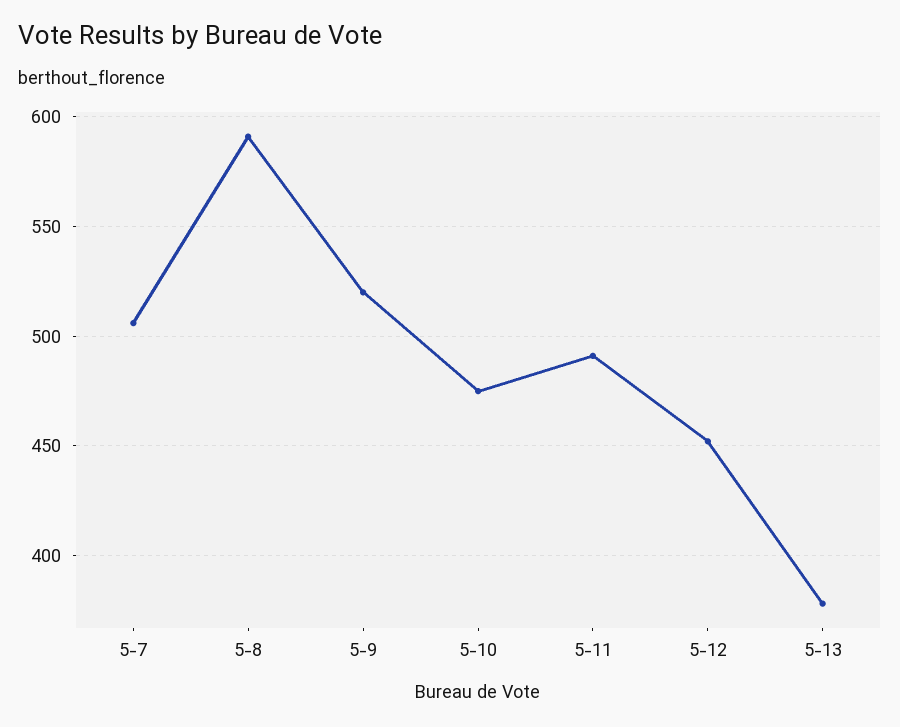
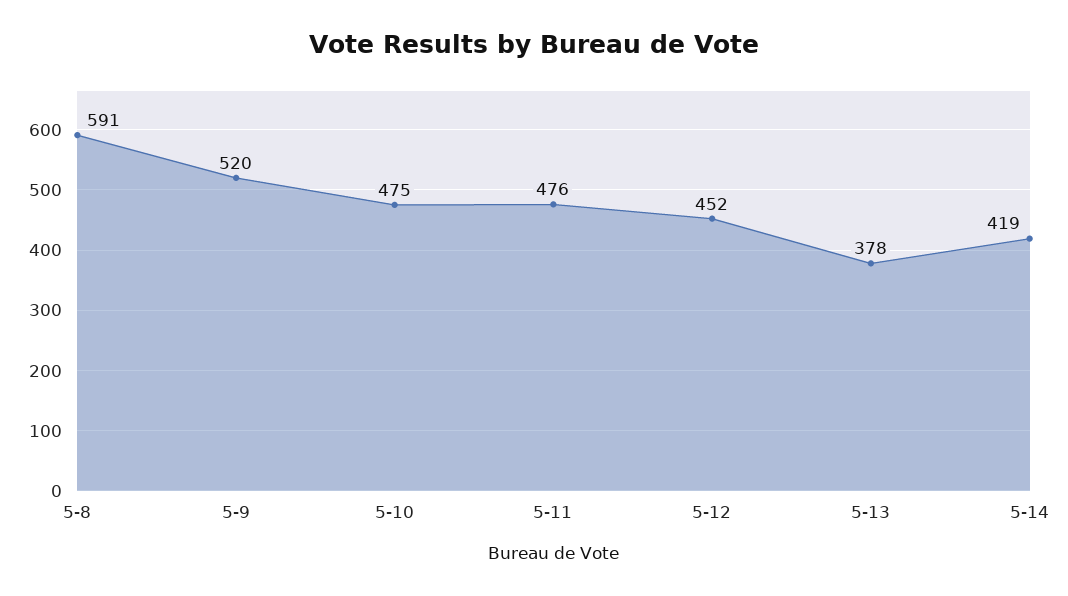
5-7: 505 -> none
5-11: 490 -> 476
5-14: none -> 419

